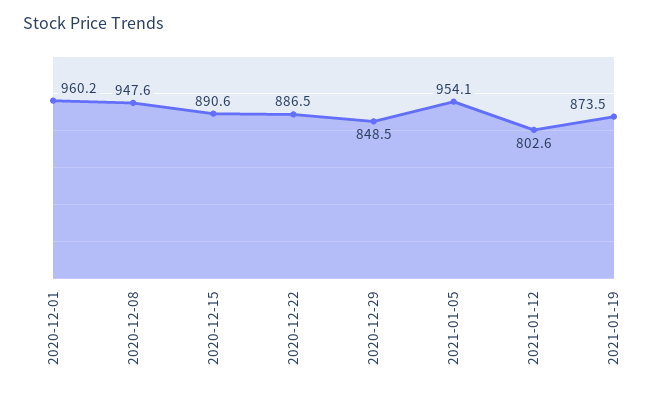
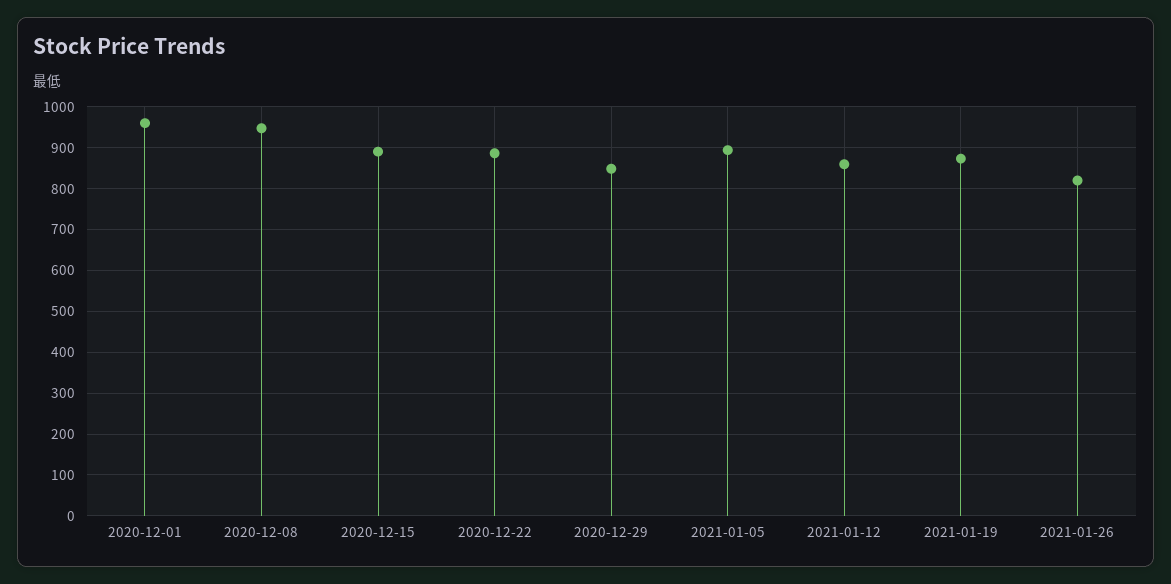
2021-01-05: 954.1 -> 900
2021-01-12: 802.6 -> 860
2021-01-26: none -> 820

